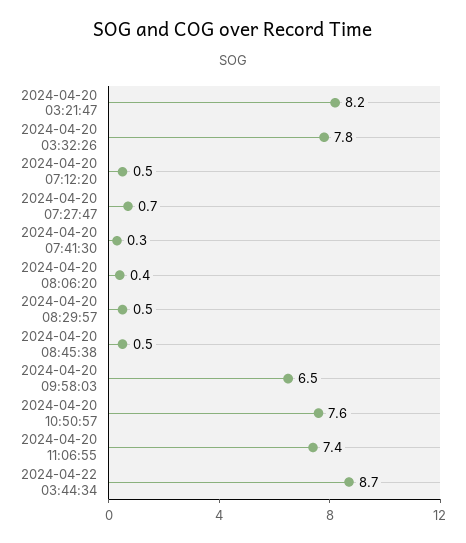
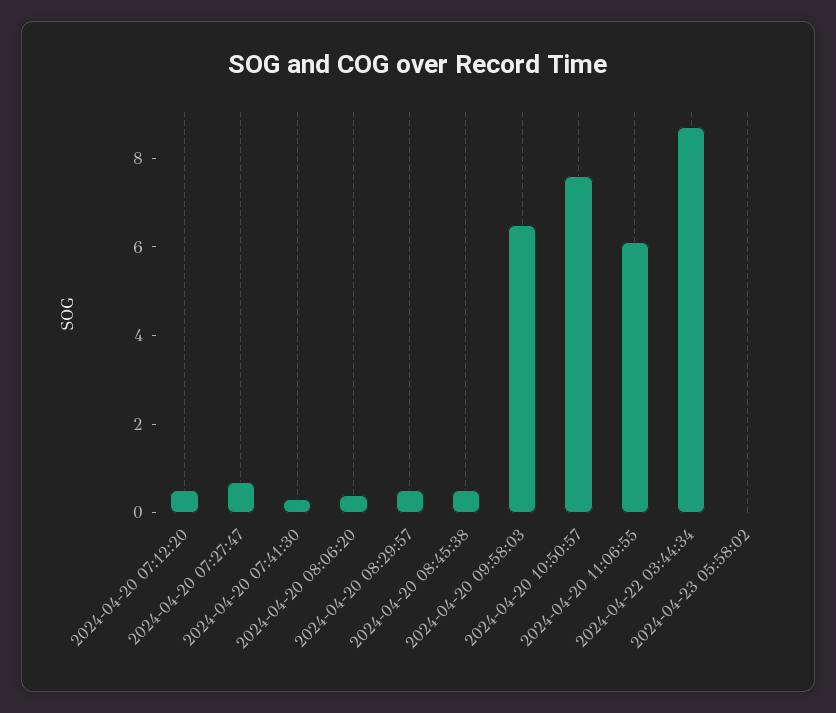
2024-04-20 03:21:47: 8.2 -> none
2024-04-20 03:32:26: 7.8 -> none
2024-04-20 11:06:55: 7.4 -> 6
2024-04-23 05:58:02: none -> 0

